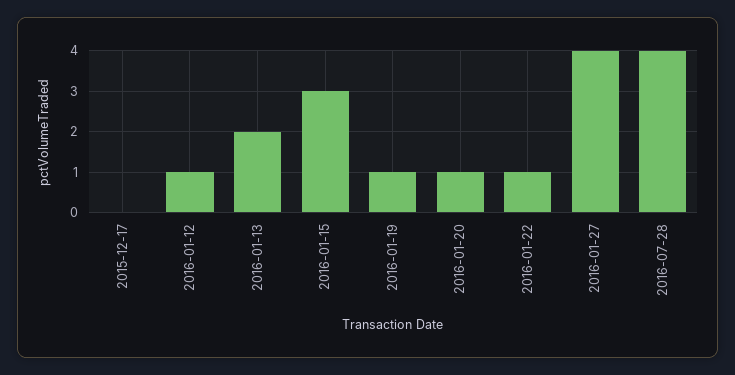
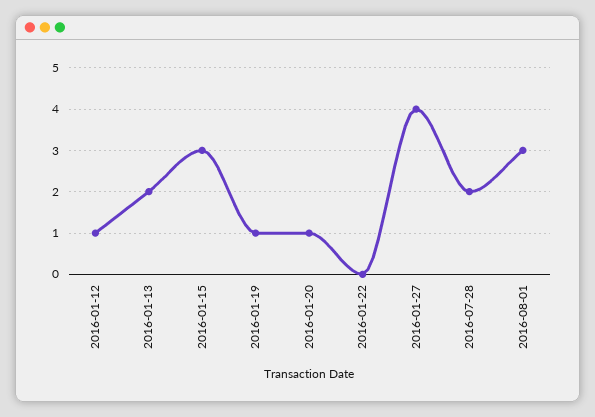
2015-12-17: 0 -> none
2016-01-22: 1 -> 0
2016-07-28: 4 -> 2
2016-08-01: none -> 3

